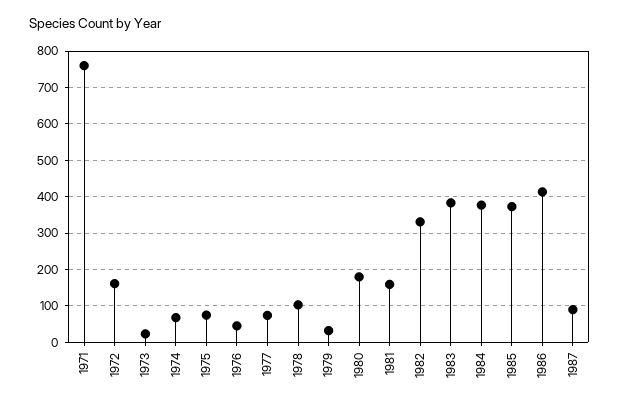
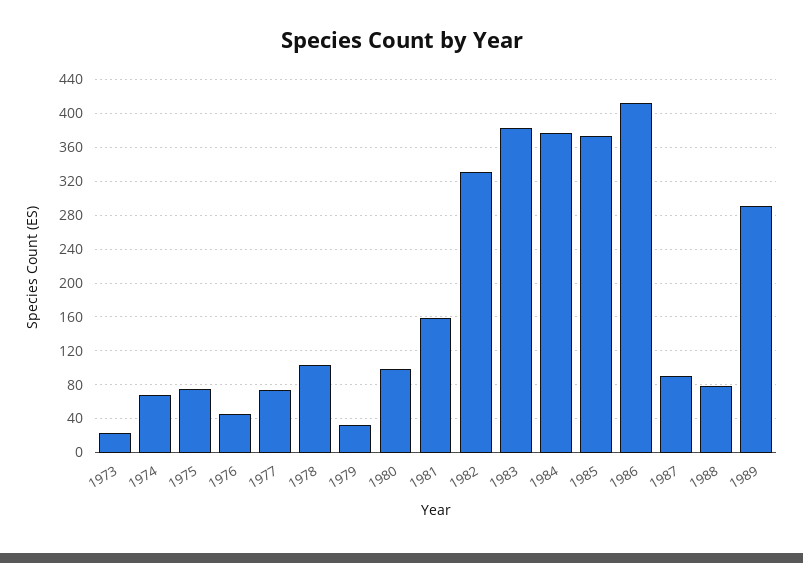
1971: 760 -> none
1972: 160 -> none
1980: 180 -> 100
1988: none -> 80
1989: none -> 290

